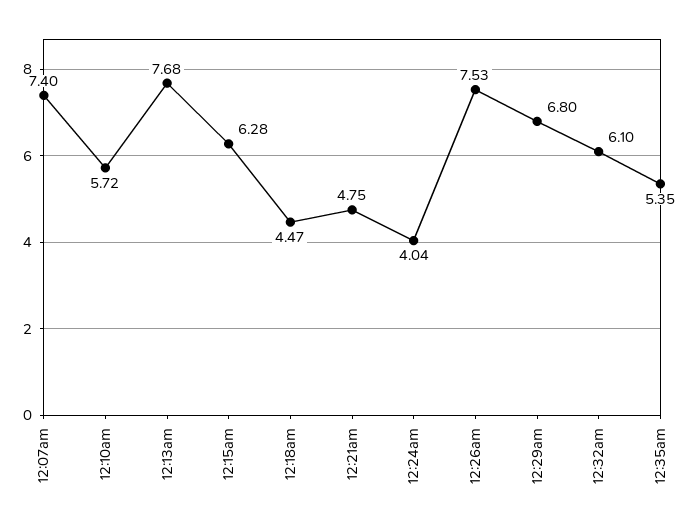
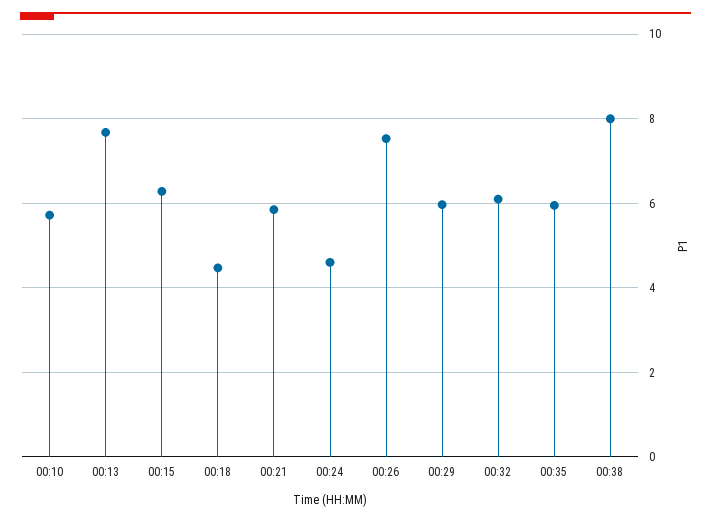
12:07am: 7.4 -> none
12:21am: 4.75 -> 5.8
12:24am: 4.04 -> 4.6
12:29am: 6.8 -> 6
12:35am: 5.35 -> 6
00:38: none -> 8

